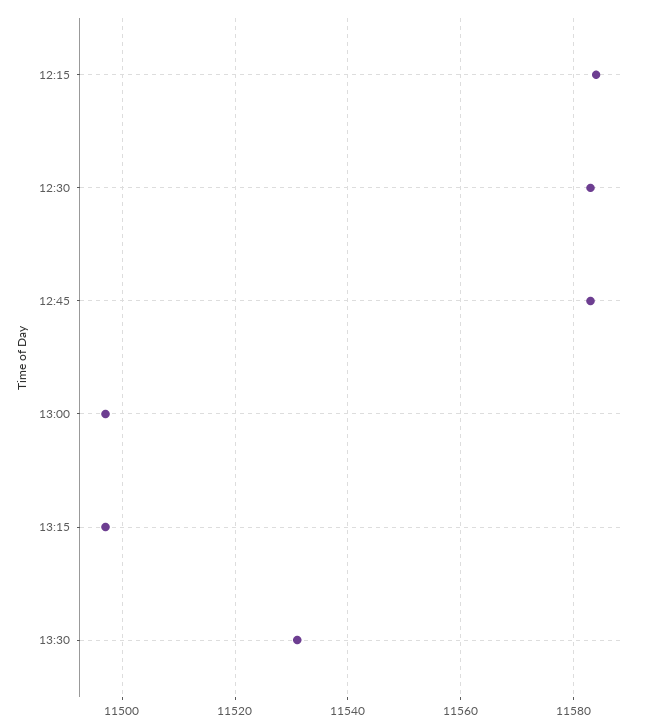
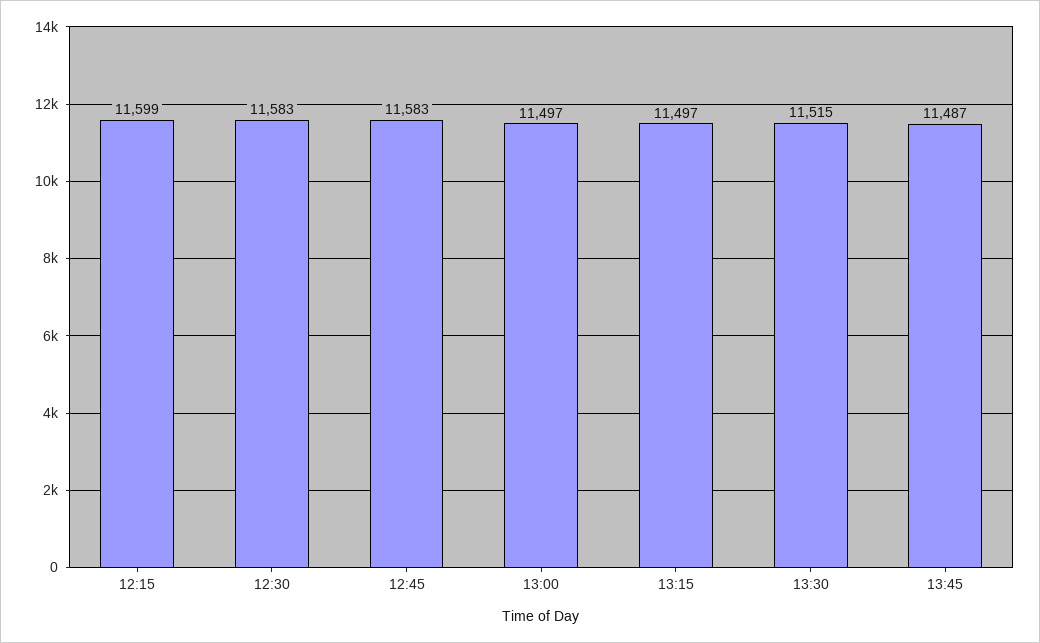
12:15: 11585 -> 11599
13:30: 11530 -> 11515
13:45: none -> 11487

